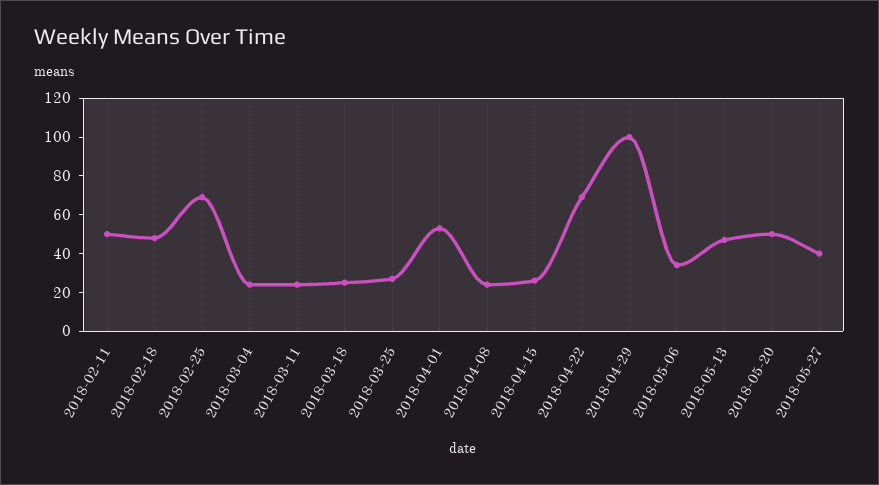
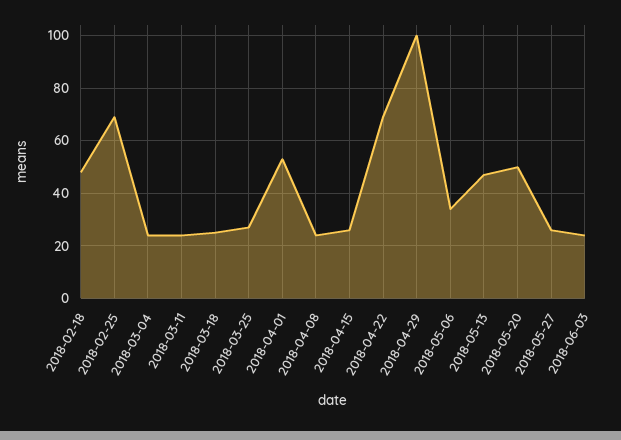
2018-02-11: 50 -> none
2018-05-27: 40 -> 25
2018-06-03: none -> 25

